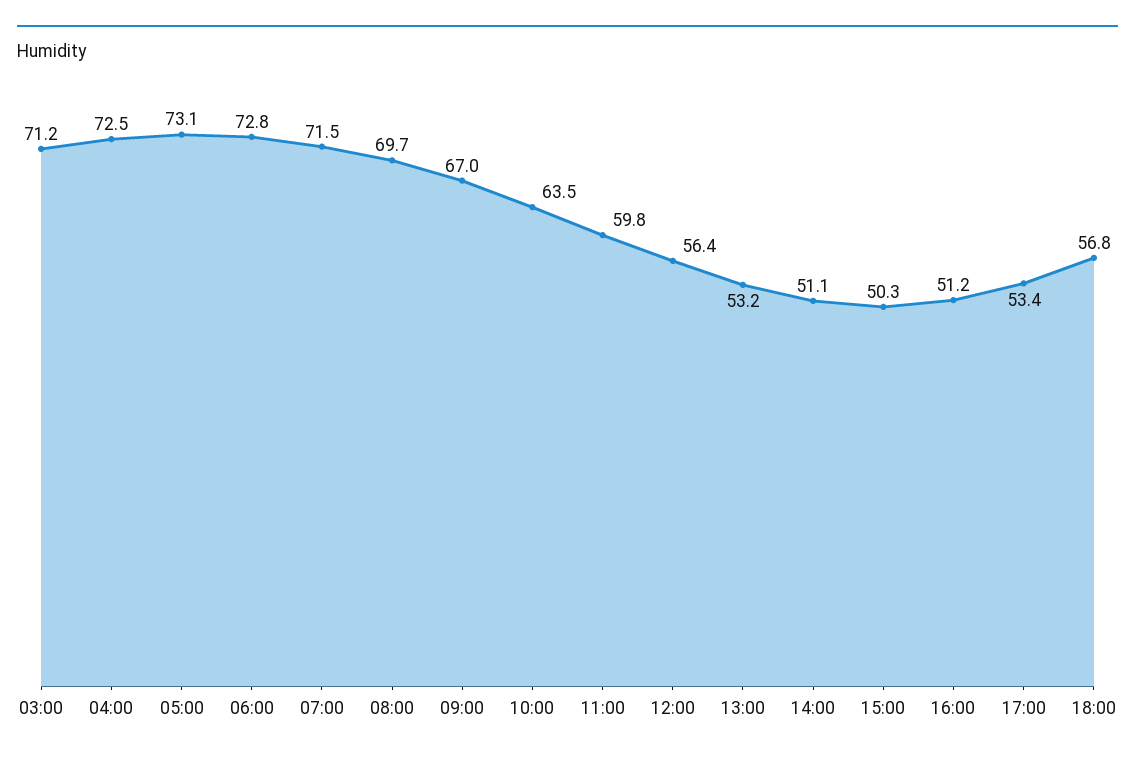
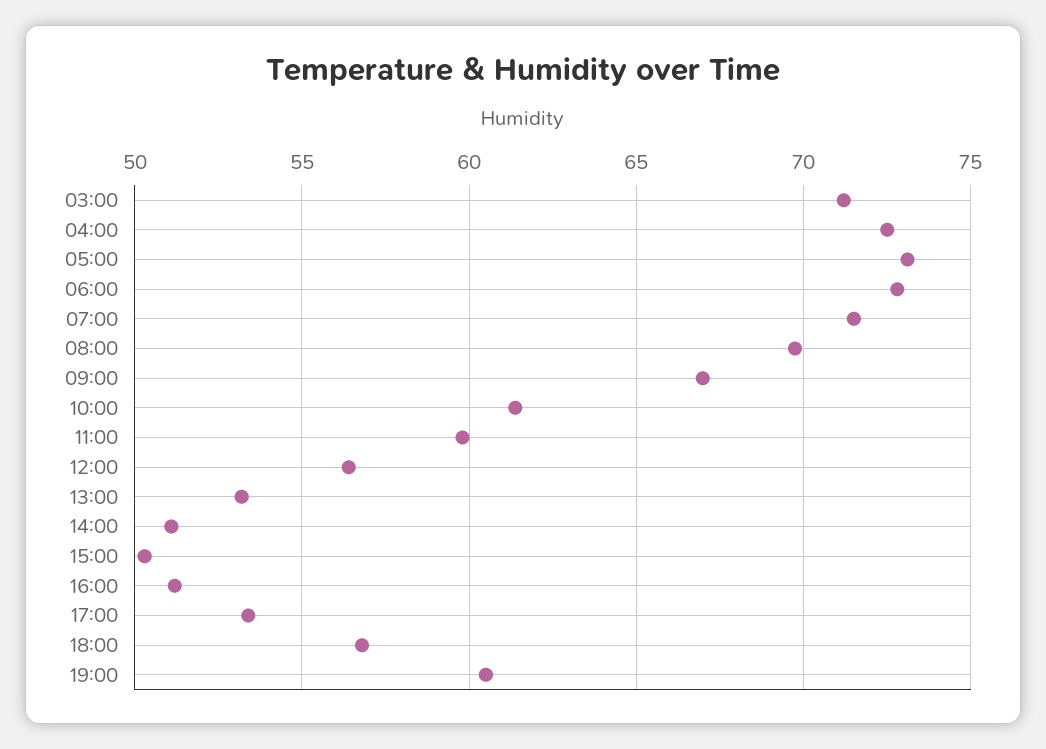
10:00: 63.5 -> 61.5
19:00: none -> 60.5

